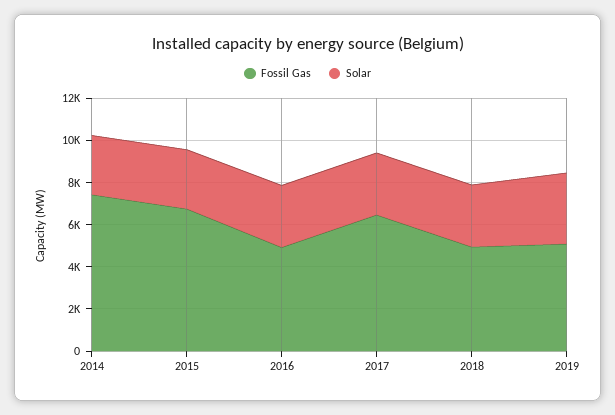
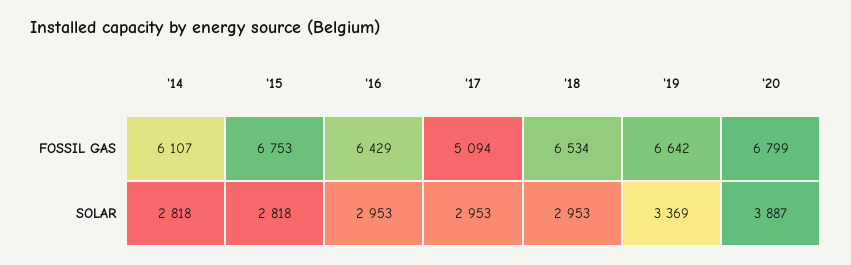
Fossil Gas, 2014: 7500 -> 6107
Fossil Gas, 2016: 5000 -> 6429
Fossil Gas, 2017: 6500 -> 5094
Fossil Gas, 2018: 5000 -> 6534
Fossil Gas, 2019: 5000 -> 6642
Fossil Gas, '20: none -> 6799
Solar, '20: none -> 3887

